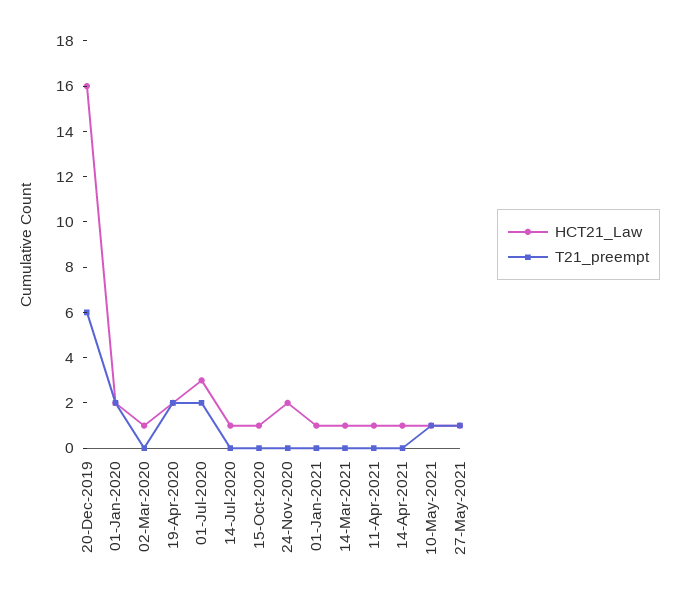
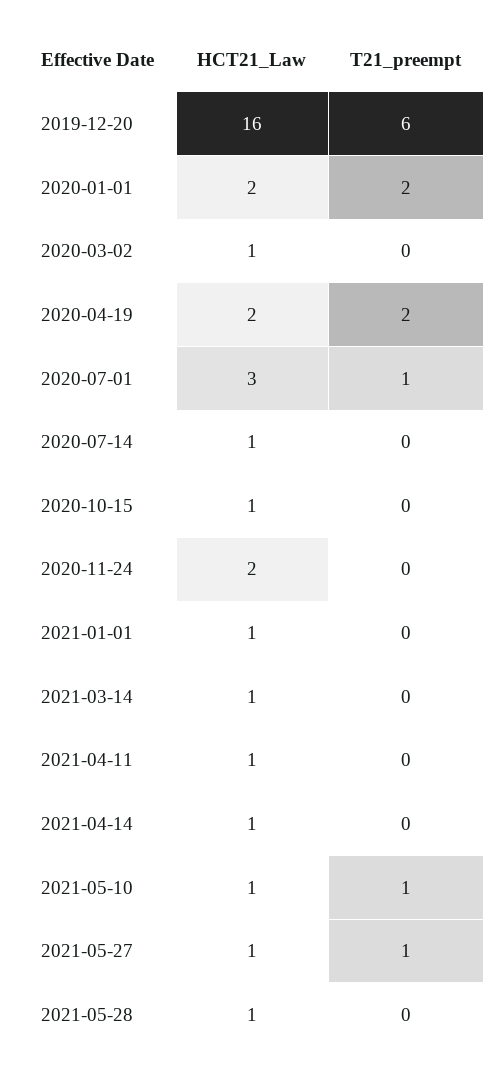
T21_preempt, 01-Jul-2020: 2 -> 1
HCT21_Law, 2021-05-28: none -> 1
T21_preempt, 2021-05-28: none -> 0

